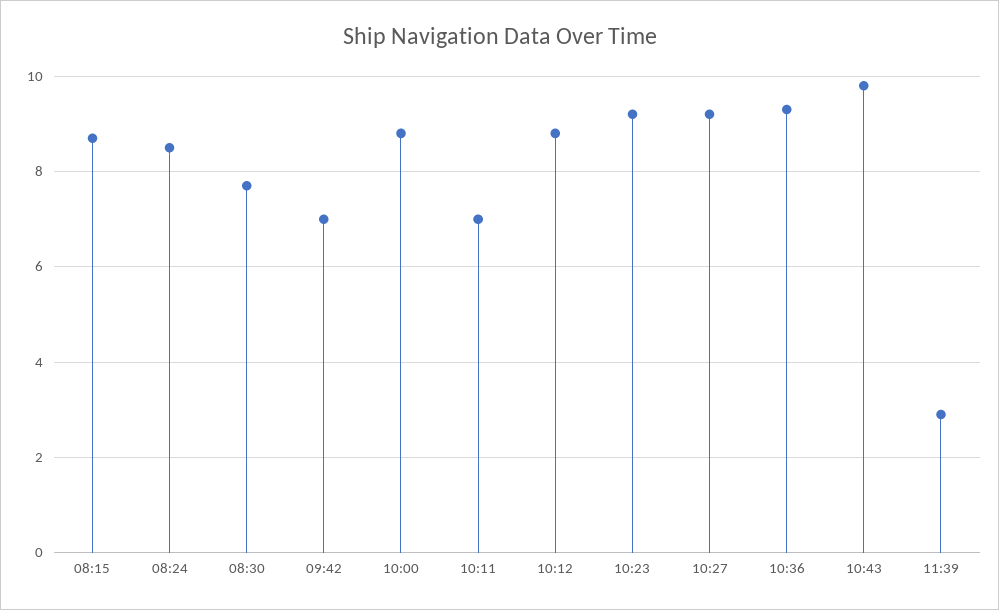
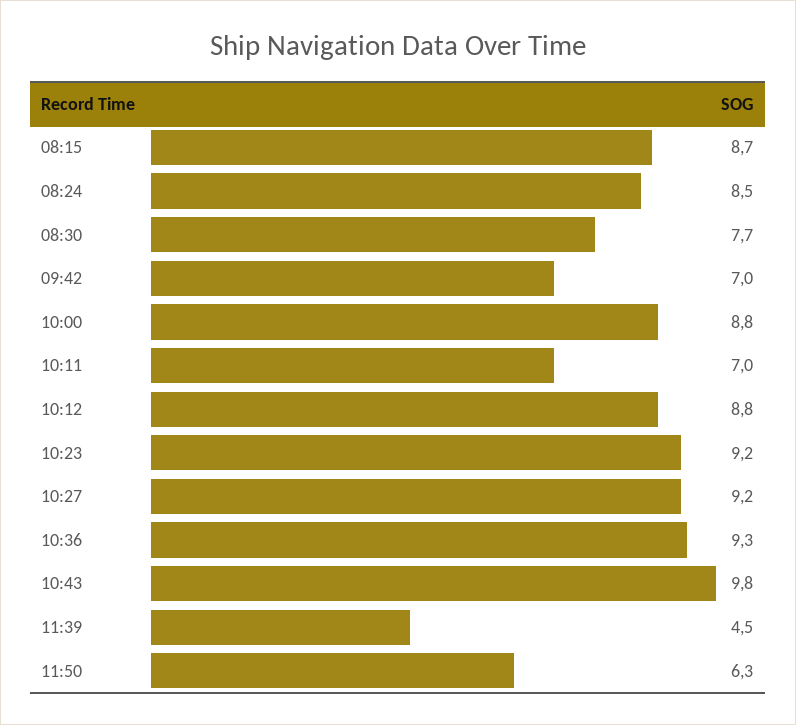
11:39: 3 -> 4.5
11:50: none -> 6.3

